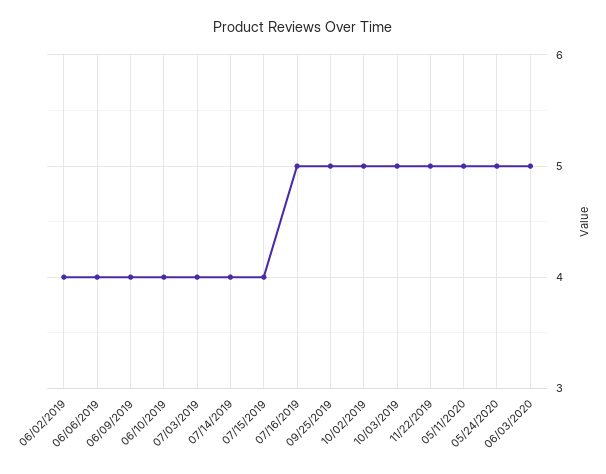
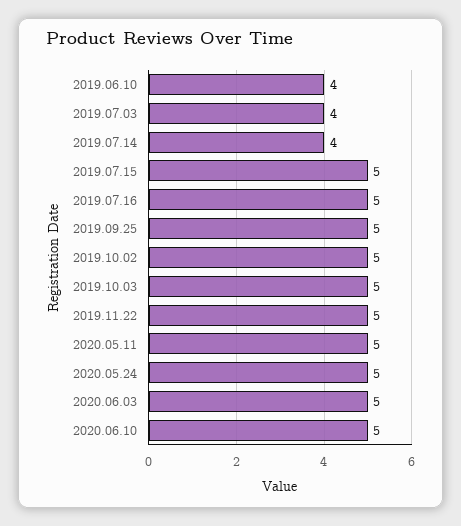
06/02/2019: 4 -> none
06/06/2019: 4 -> none
06/09/2019: 4 -> none
07/15/2019: 4 -> 5
2020.06.10: none -> 5

